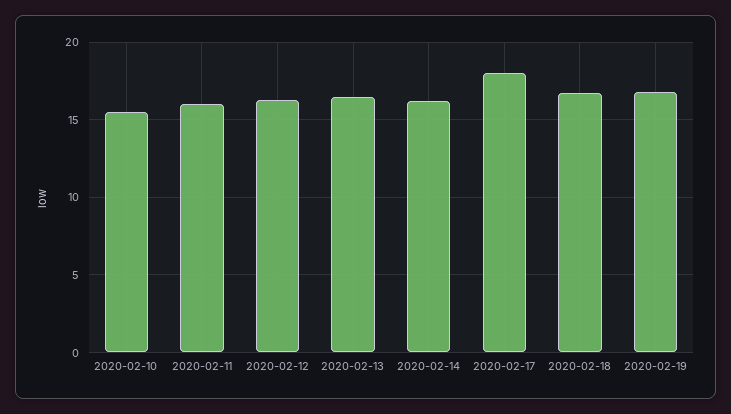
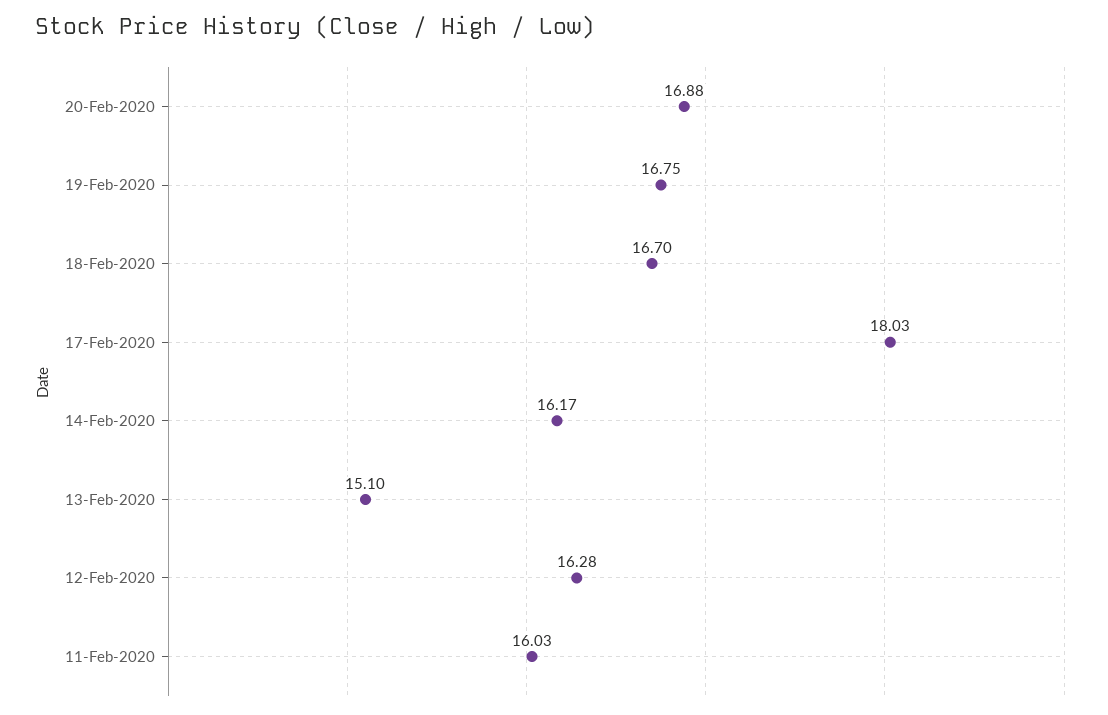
2020-02-10: 15.5 -> none
2020-02-13: 16.5 -> 15.1
20-Feb-2020: none -> 16.88

